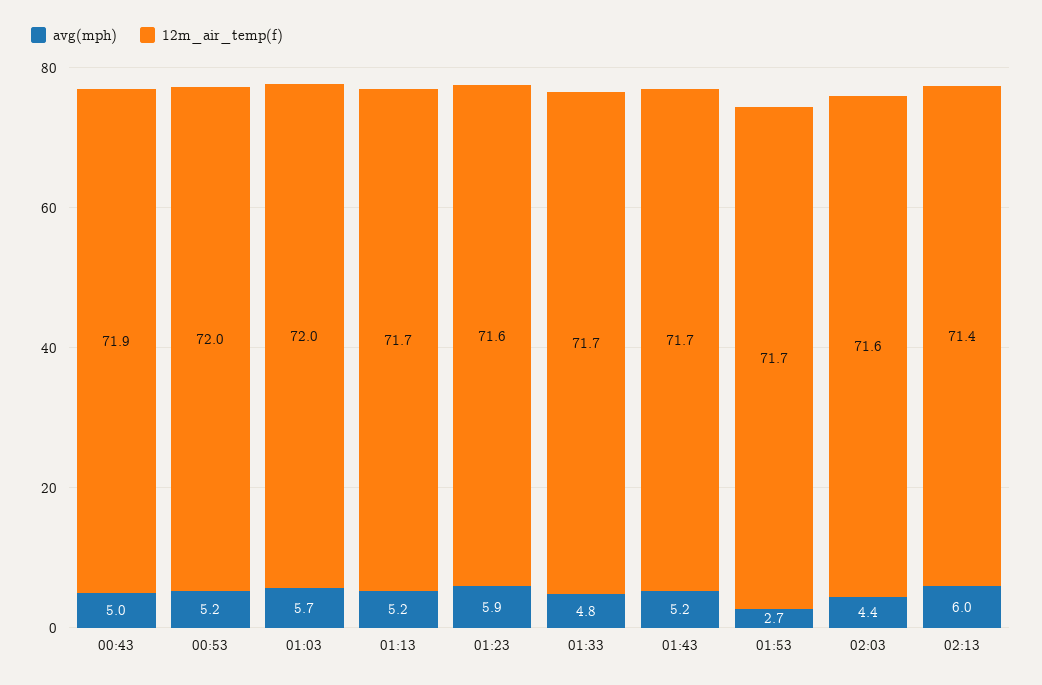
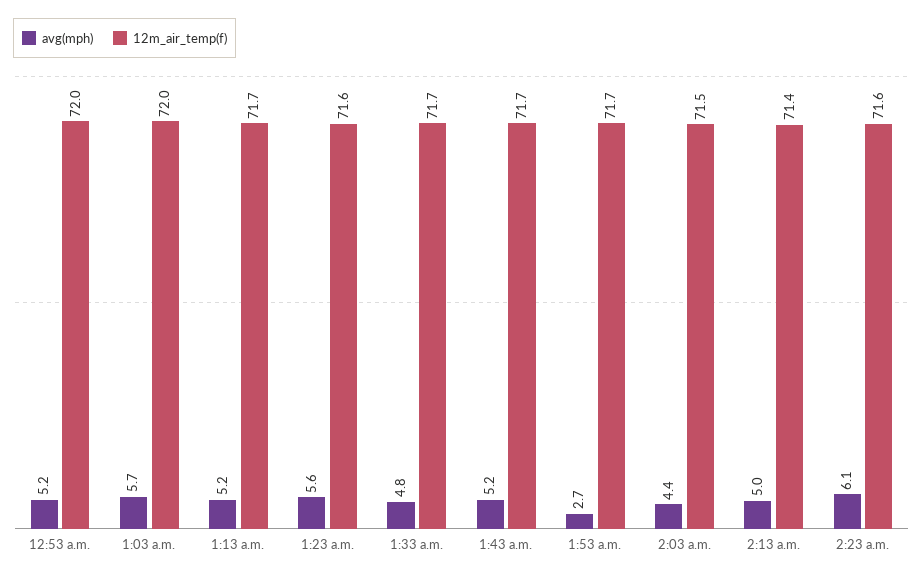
avg(mph), 00:43: 5 -> none
12m_air_temp(f), 00:43: 71.9 -> none
avg(mph), 01:23: 5.9 -> 5.6
12m_air_temp(f), 02:03: 71.6 -> 71.5
avg(mph), 02:13: 6 -> 5
avg(mph), 2:23 a.m.: none -> 6.1
12m_air_temp(f), 2:23 a.m.: none -> 71.6

